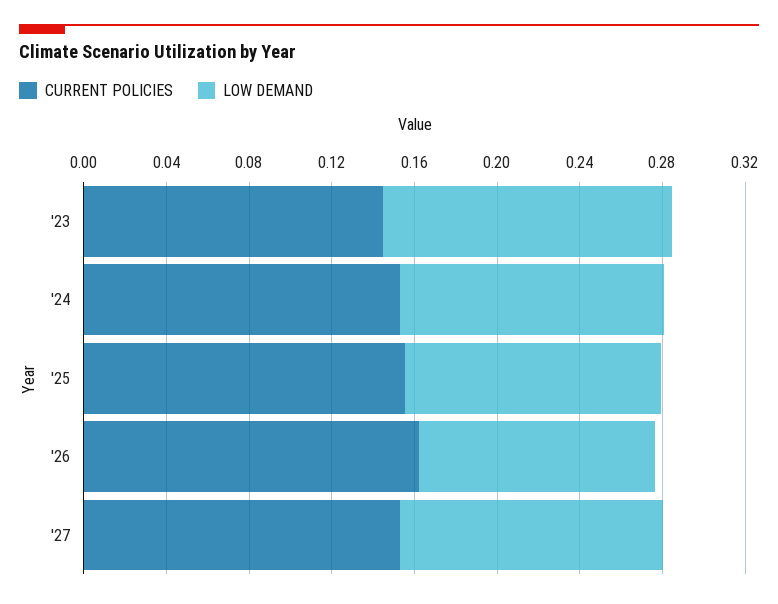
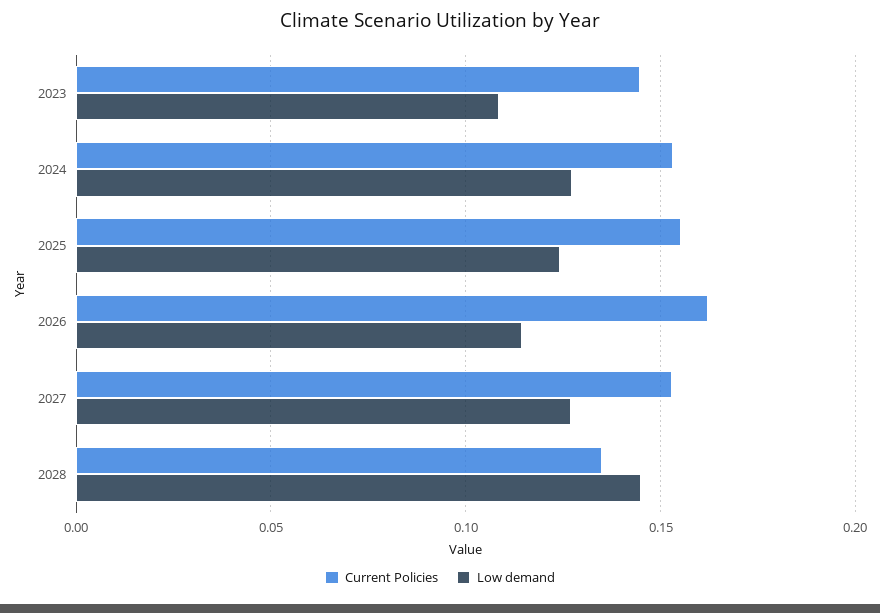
LOW DEMAND, '23: 0.14 -> 0.11
CURRENT POLICIES, 2028: none -> 0.135
LOW DEMAND, 2028: none -> 0.145

